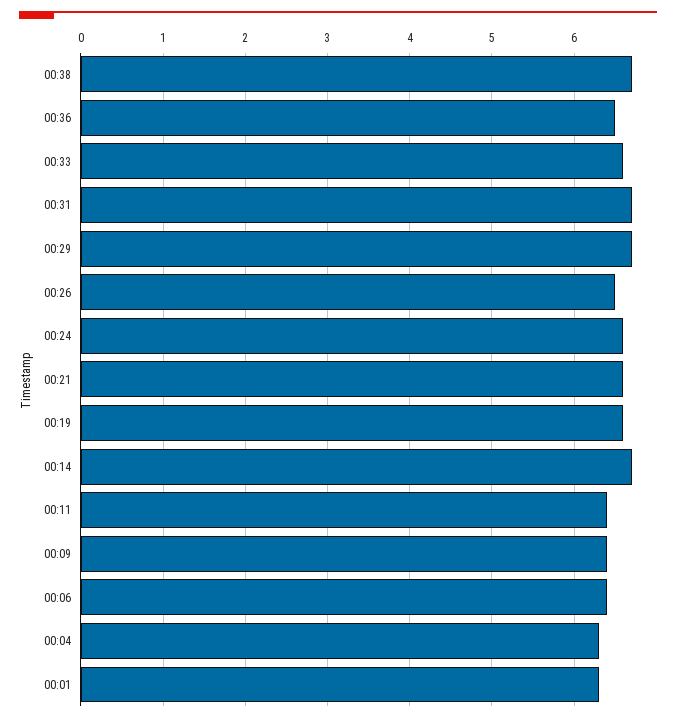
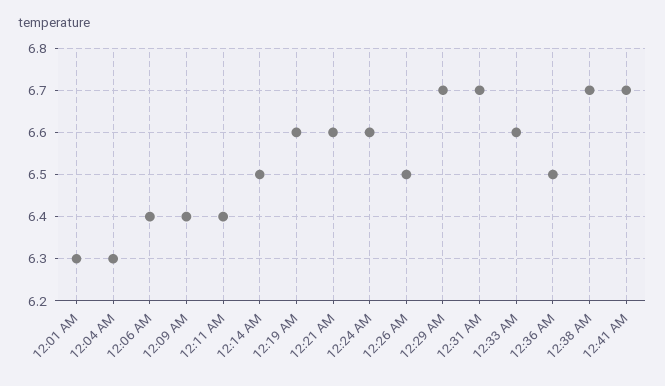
00:14: 6.7 -> 6.5
12:41 AM: none -> 6.7

